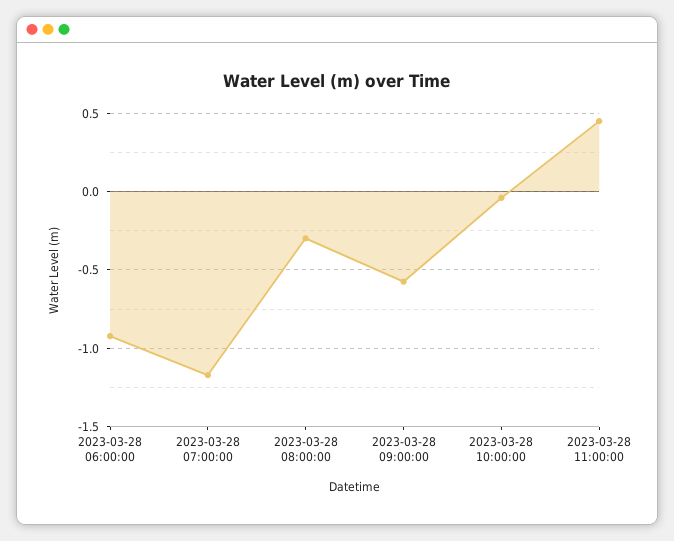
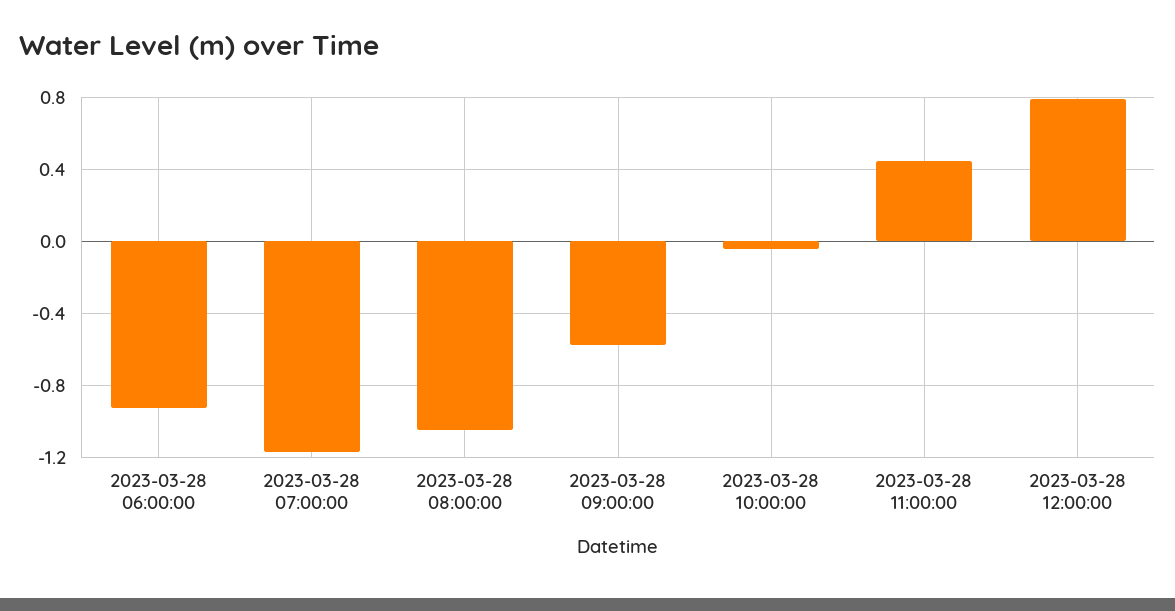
2023-03-28 08:00:00: -0.3 -> -1.05
2023-03-28 12:00:00: none -> 0.8

